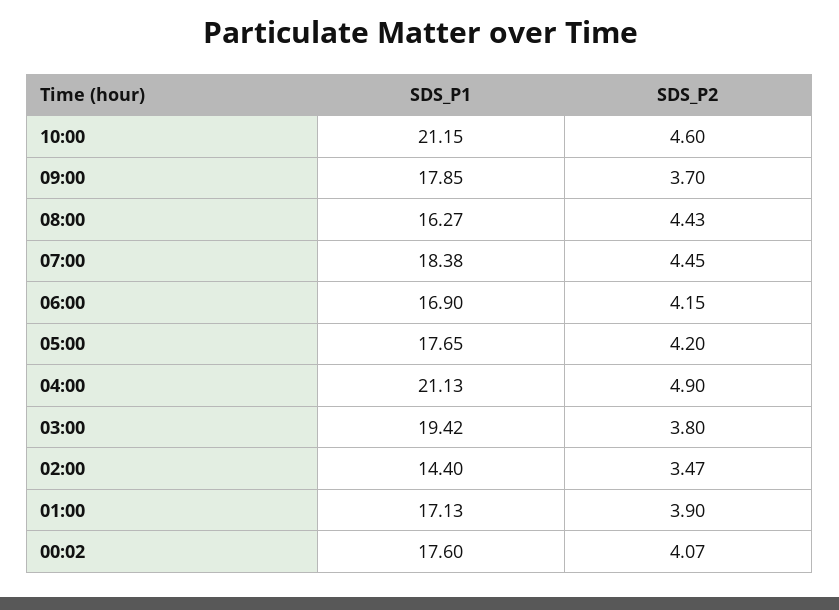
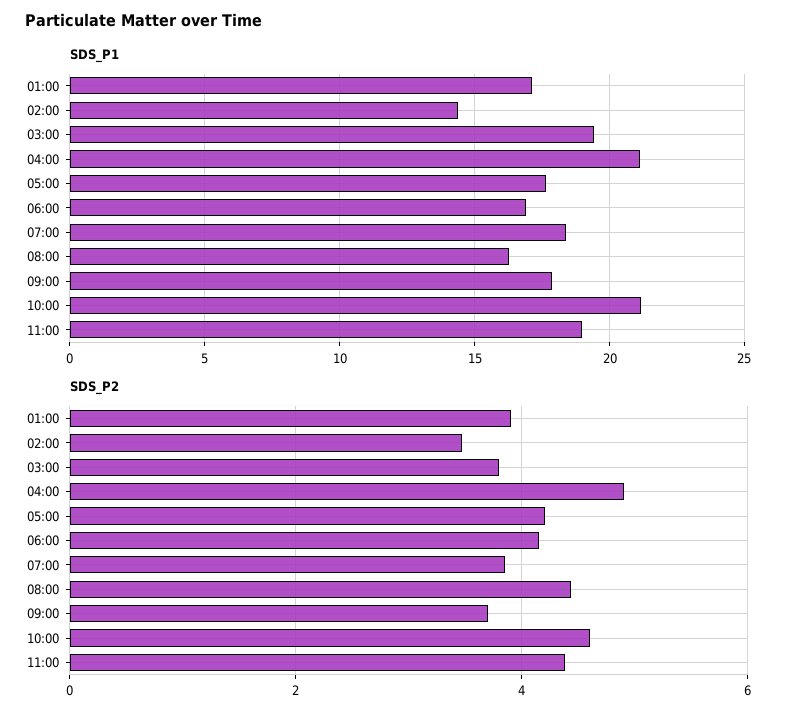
SDS_P2, 07:00: 4.45 -> 3.8
SDS_P1, 00:02: 17.6 -> none
SDS_P2, 00:02: 4.07 -> none
SDS_P1, 11:00: none -> 19
SDS_P2, 11:00: none -> 4.4

